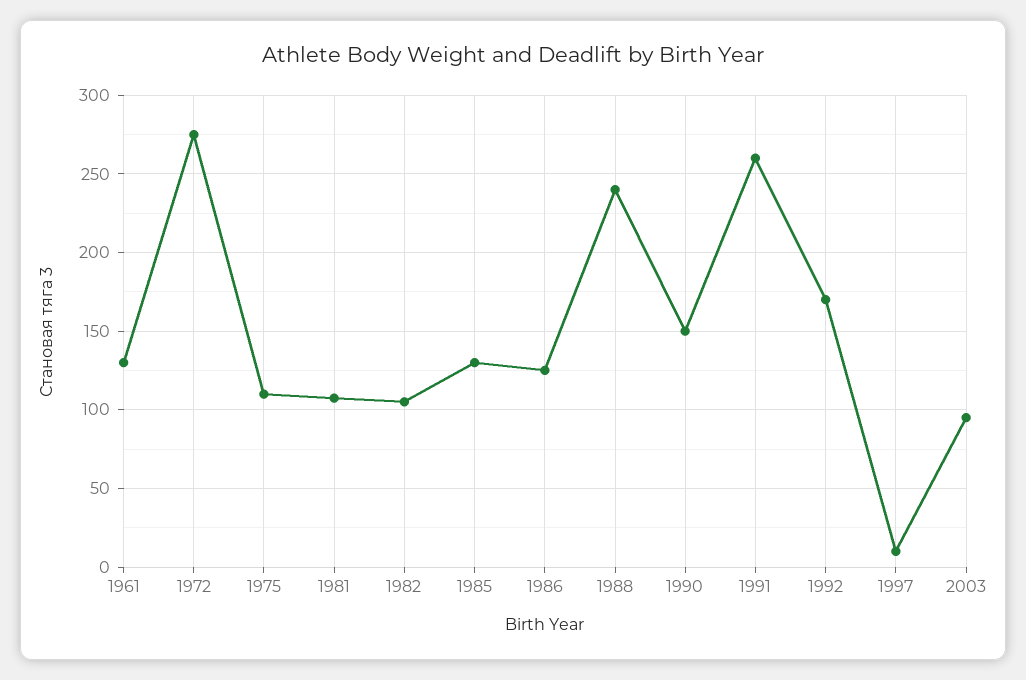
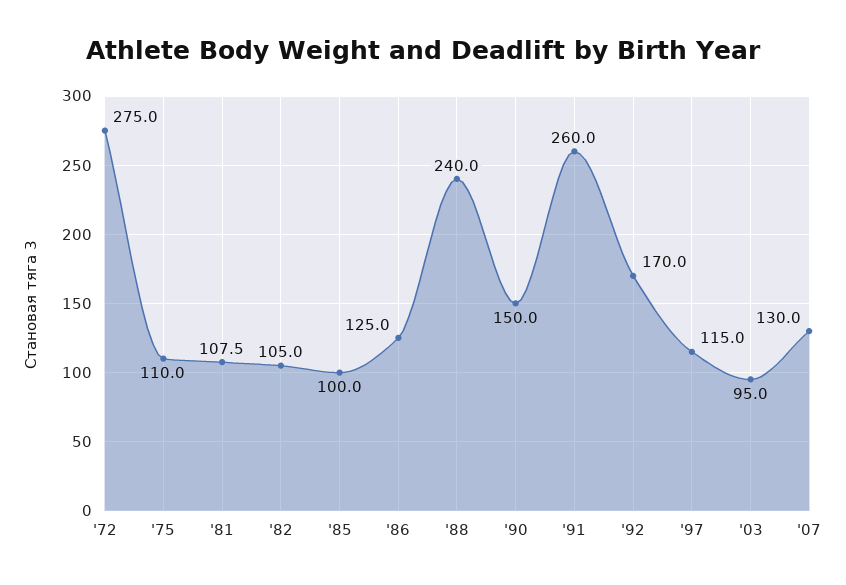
1961: 130 -> none
1985: 130 -> 100
1997: 10 -> 115
'07: none -> 130

